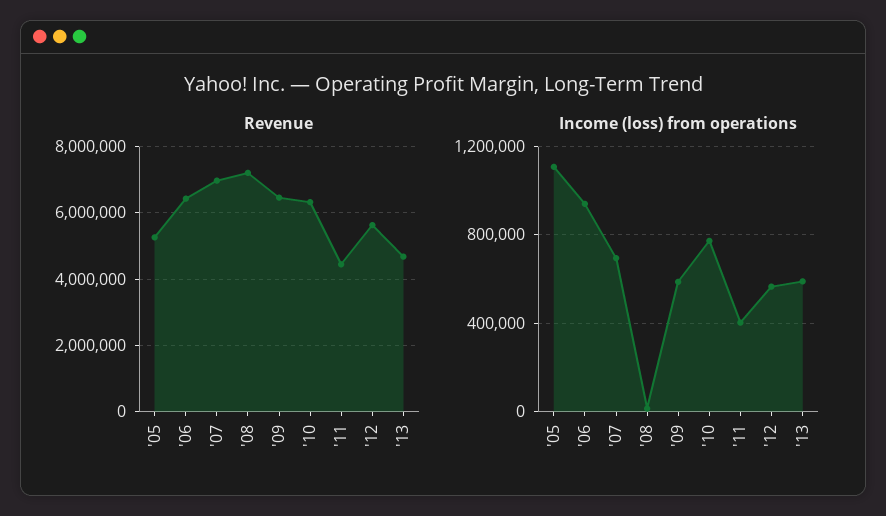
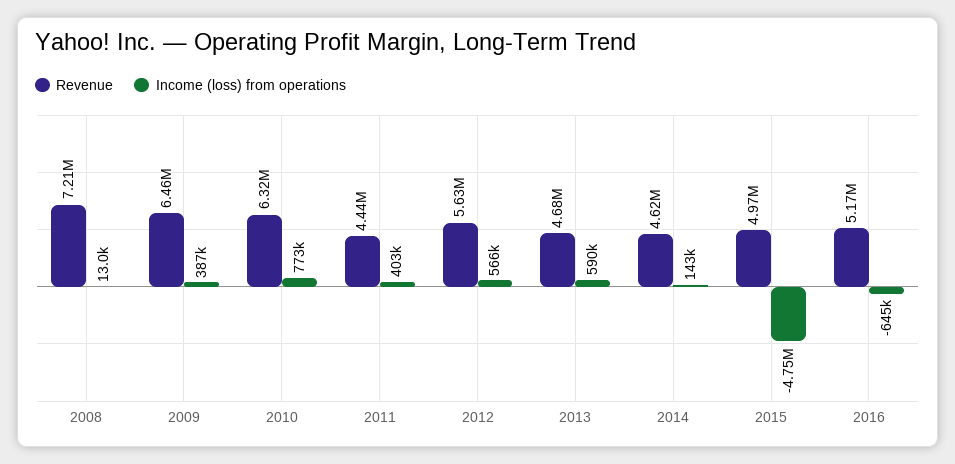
Revenue, '05: 5200000 -> none
Revenue, '06: 6400000 -> none
Revenue, '07: 7000000 -> none
Income (loss) from operations, '05: 1100000 -> none
Income (loss) from operations, '06: 950000 -> none
Income (loss) from operations, '07: 700000 -> none
Income (loss) from operations, '09: 600000 -> 387000
Revenue, 2014: none -> 4620000
Income (loss) from operations, 2014: none -> 143000
Revenue, 2015: none -> 4970000
Income (loss) from operations, 2015: none -> -4750000
Revenue, 2016: none -> 5170000
Income (loss) from operations, 2016: none -> -645000

